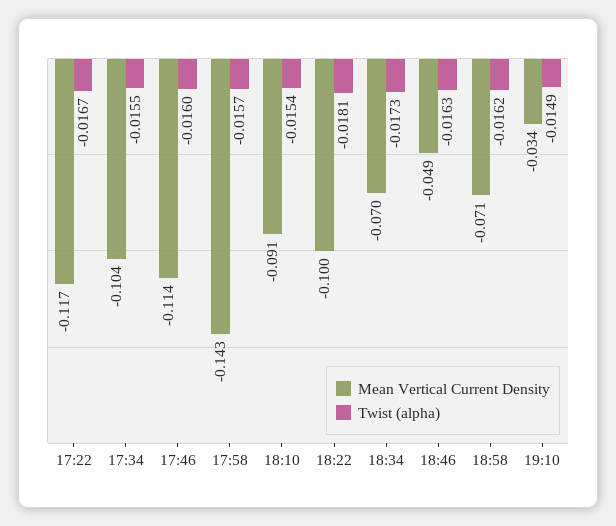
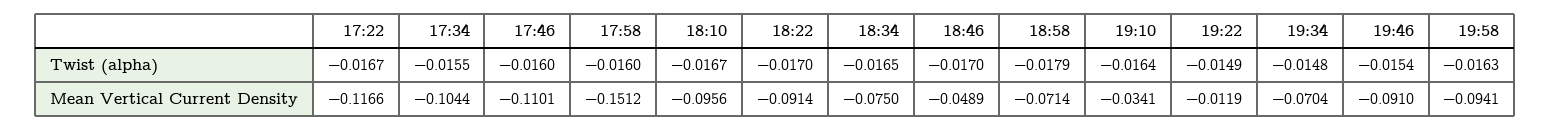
Mean Vertical Current Density, 17:46: -0.114 -> -0.1101
Mean Vertical Current Density, 17:58: -0.143 -> -0.1512
Twist (alpha), 17:58: -0.0157 -> -0.016
Mean Vertical Current Density, 18:10: -0.091 -> -0.0956
Twist (alpha), 18:10: -0.0154 -> -0.0167
Mean Vertical Current Density, 18:22: -0.1 -> -0.0914
Twist (alpha), 18:22: -0.0181 -> -0.017
Mean Vertical Current Density, 18:34: -0.07 -> -0.075
Twist (alpha), 18:34: -0.0173 -> -0.0165
Twist (alpha), 18:46: -0.0163 -> -0.017
Twist (alpha), 18:58: -0.0162 -> -0.0179
Twist (alpha), 19:10: -0.0149 -> -0.0164
Twist (alpha), 19:22: none -> -0.0149
Twist (alpha), 19:34: none -> -0.0148
Twist (alpha), 19:46: none -> -0.0154
Twist (alpha), 19:58: none -> -0.0163
Mean Vertical Current Density, 19:22: none -> -0.0119
Mean Vertical Current Density, 19:34: none -> -0.0704
Mean Vertical Current Density, 19:46: none -> -0.091
Mean Vertical Current Density, 19:58: none -> -0.0941

